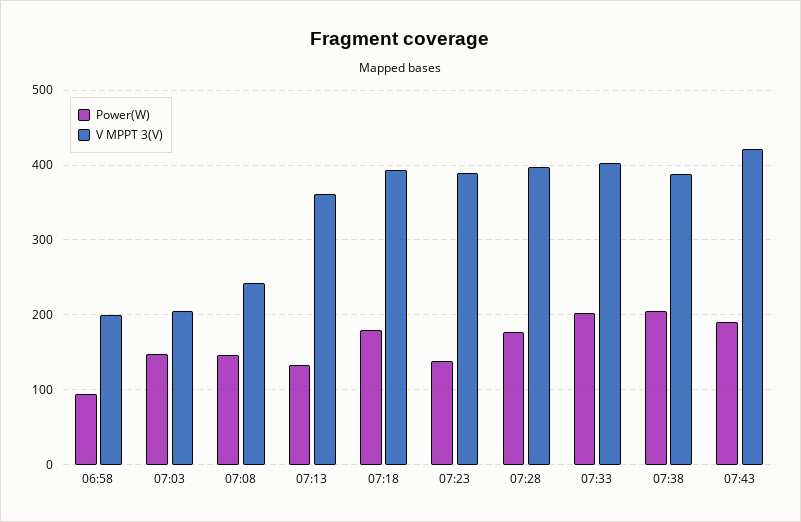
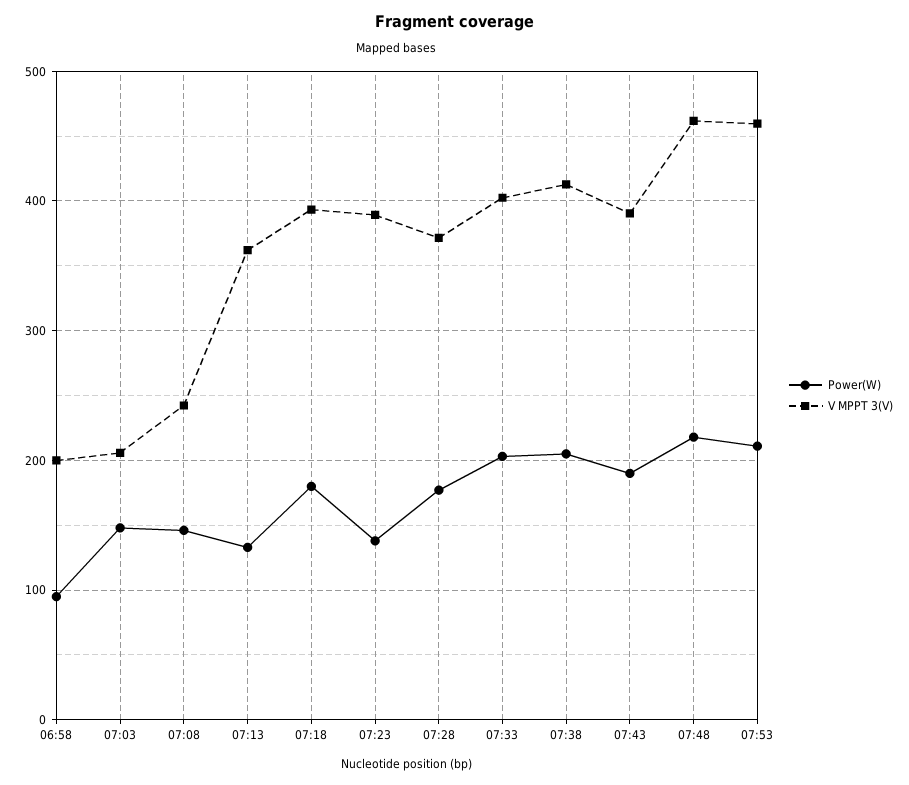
V MPPT 3(V), 07:28: 400 -> 370
V MPPT 3(V), 07:38: 390 -> 410
V MPPT 3(V), 07:43: 420 -> 390
Power(W), 07:48: none -> 220
V MPPT 3(V), 07:48: none -> 460
Power(W), 07:53: none -> 210
V MPPT 3(V), 07:53: none -> 460

